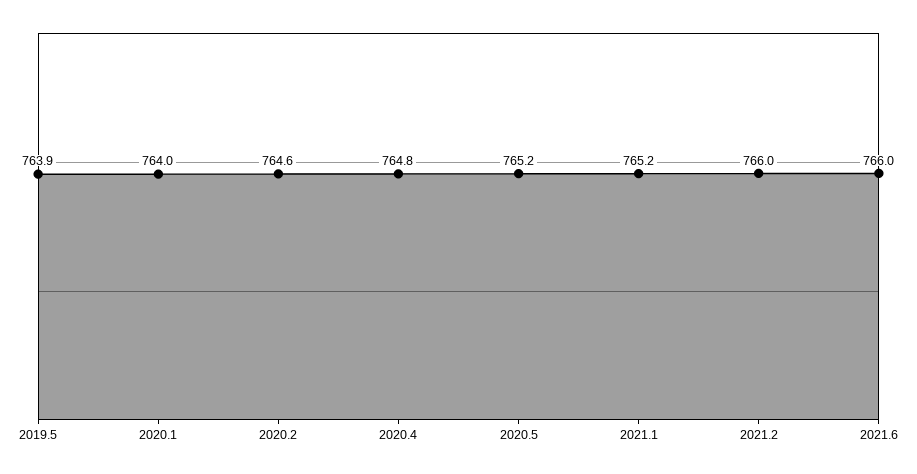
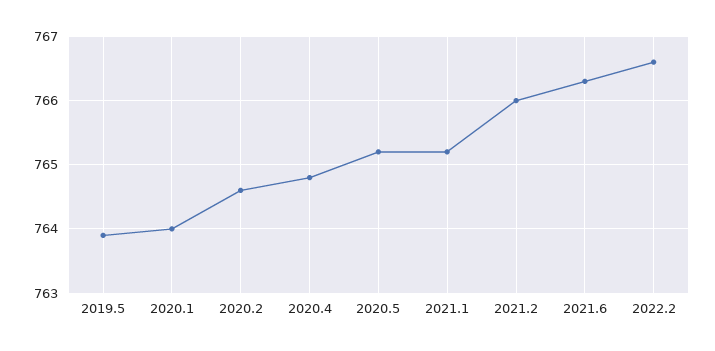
2021.6: 766 -> 766.3
2022.2: none -> 766.6

